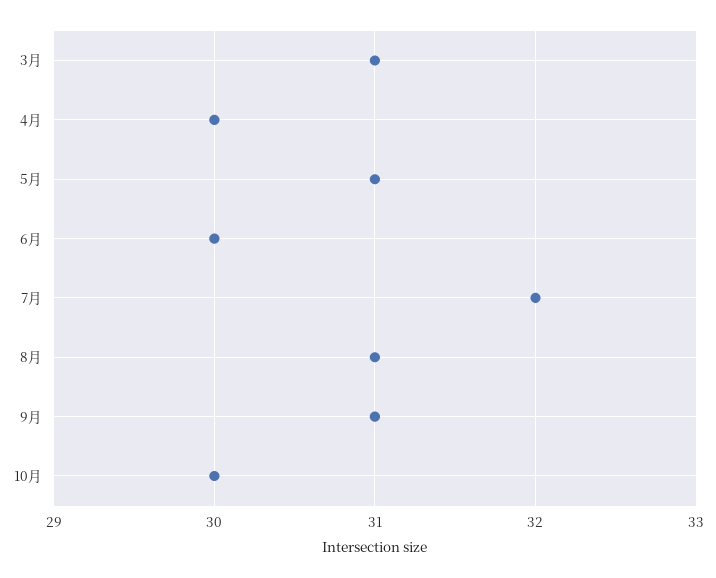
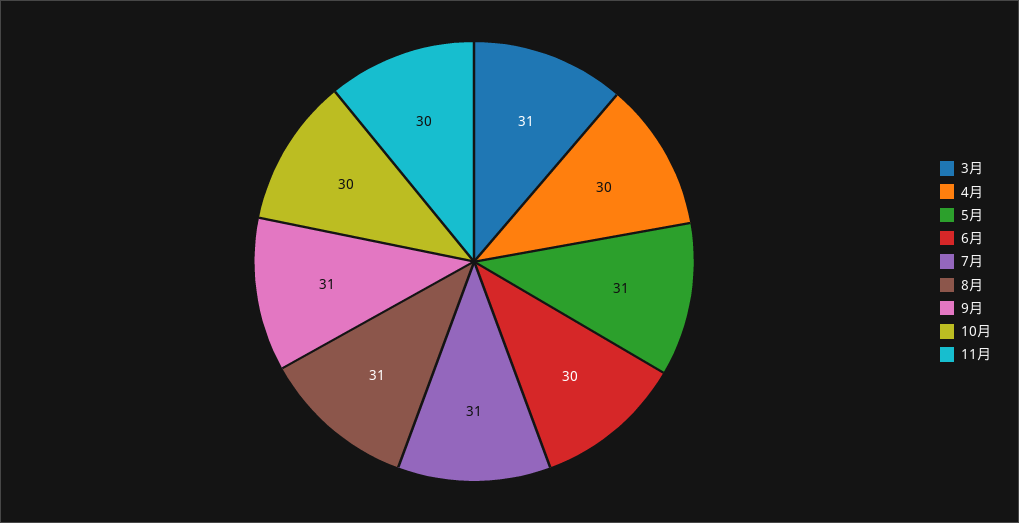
7月: 32 -> 31
11月: none -> 30

